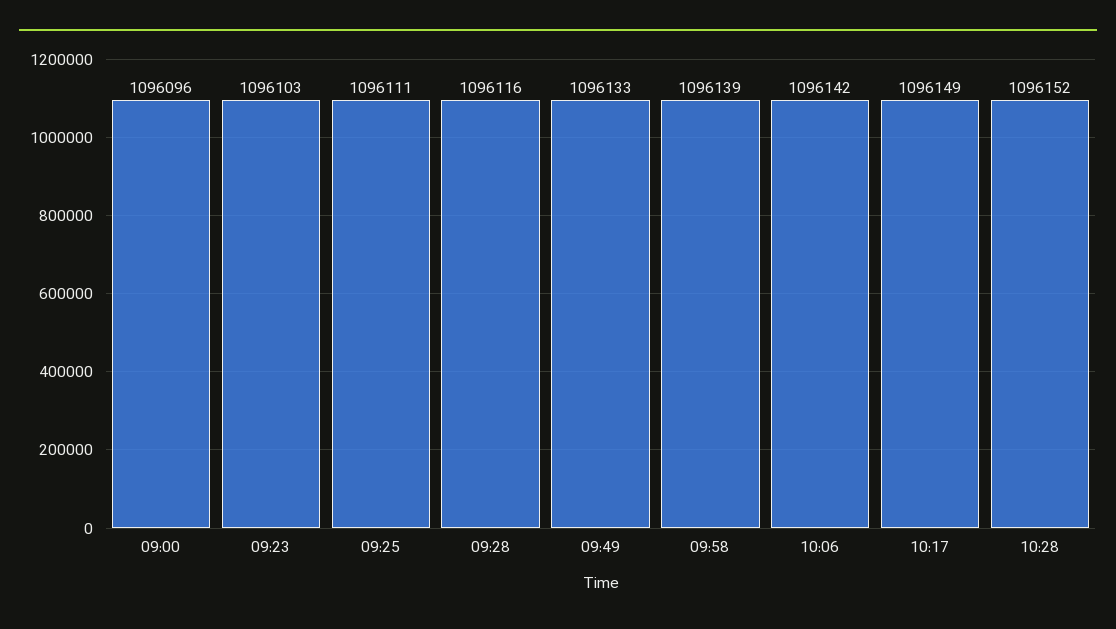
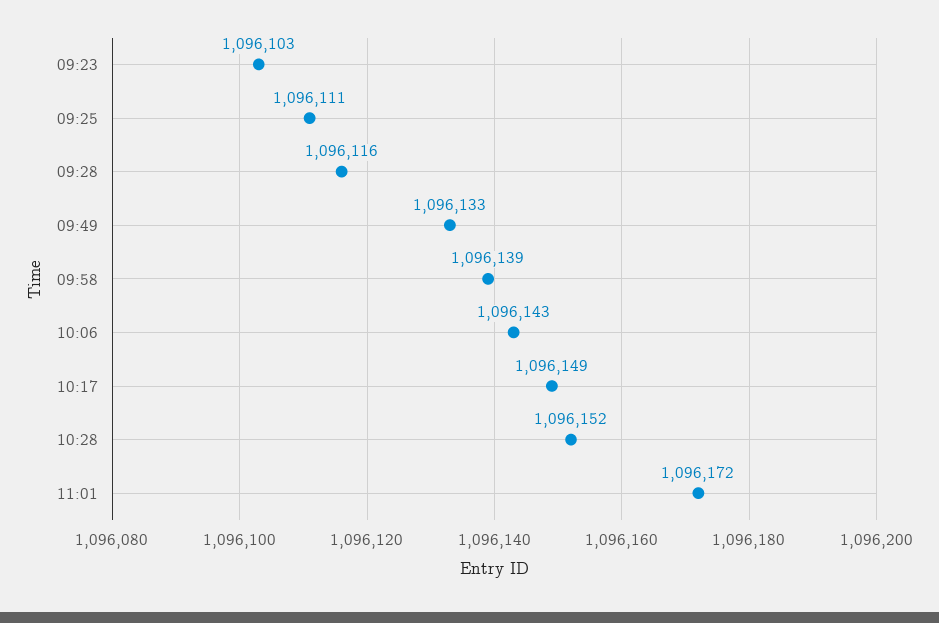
09:00: 1096096 -> none
10:06: 1096142 -> 1096143
11:01: none -> 1096172

